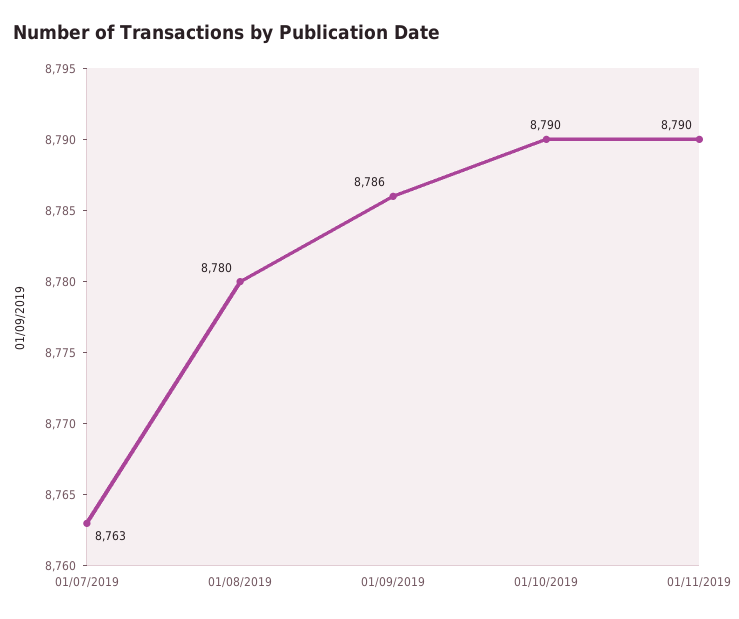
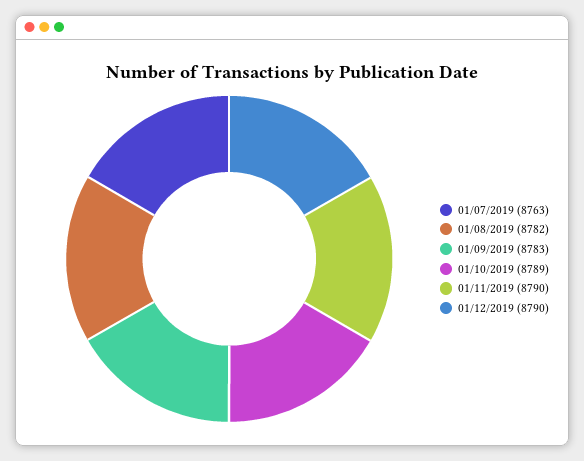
01/08/2019: 8780 -> 8782
01/09/2019: 8786 -> 8783
01/10/2019: 8790 -> 8789
01/12/2019: none -> 8790

